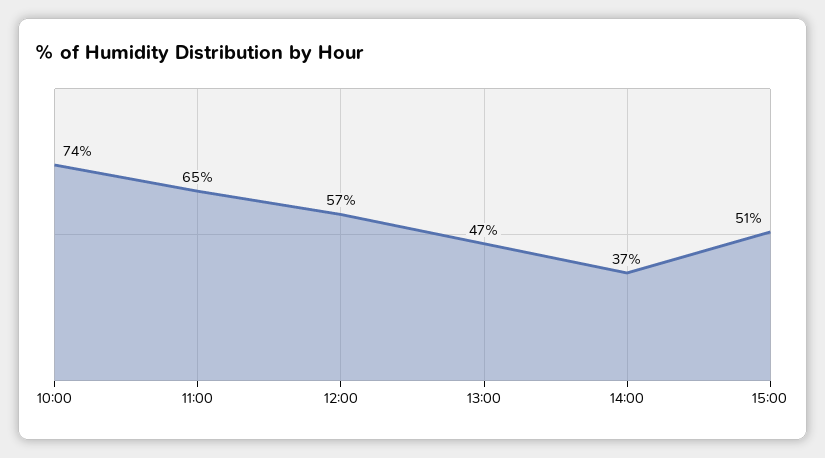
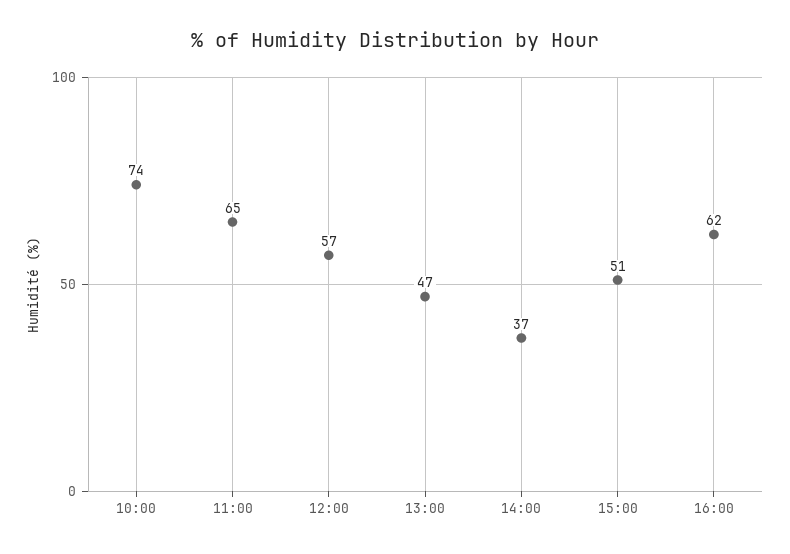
16:00: none -> 62

